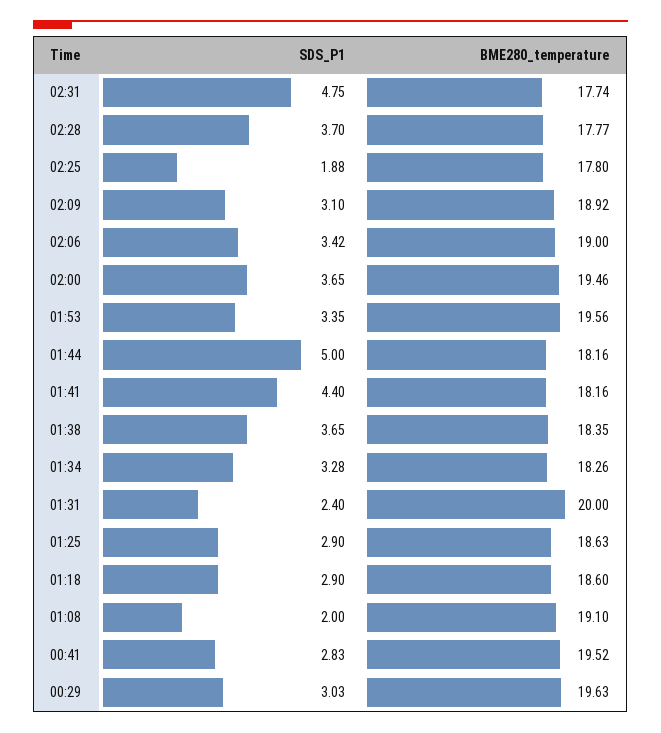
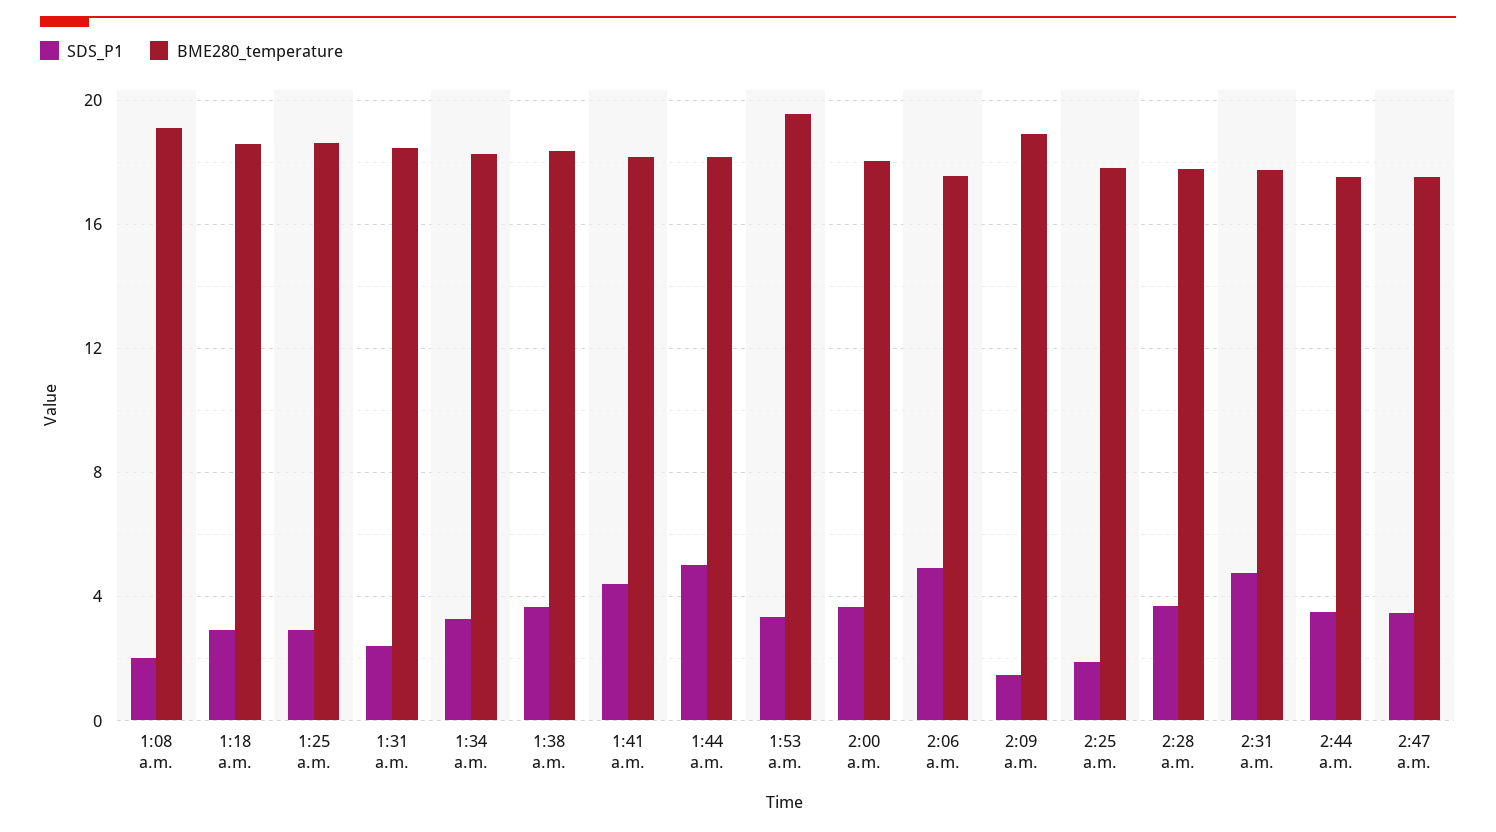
SDS_P1, 02:09: 3.1 -> 1.5
SDS_P1, 02:06: 3.42 -> 5
BME280_temperature, 02:06: 19 -> 17.5
BME280_temperature, 02:00: 19.46 -> 18
BME280_temperature, 01:31: 20 -> 18.5
SDS_P1, 00:41: 2.83 -> none
BME280_temperature, 00:41: 19.52 -> none
SDS_P1, 00:29: 3.03 -> none
BME280_temperature, 00:29: 19.63 -> none
SDS_P1, 2:44 a.m.: none -> 3.5
BME280_temperature, 2:44 a.m.: none -> 17.5
SDS_P1, 2:47 a.m.: none -> 3.5
BME280_temperature, 2:47 a.m.: none -> 17.5

